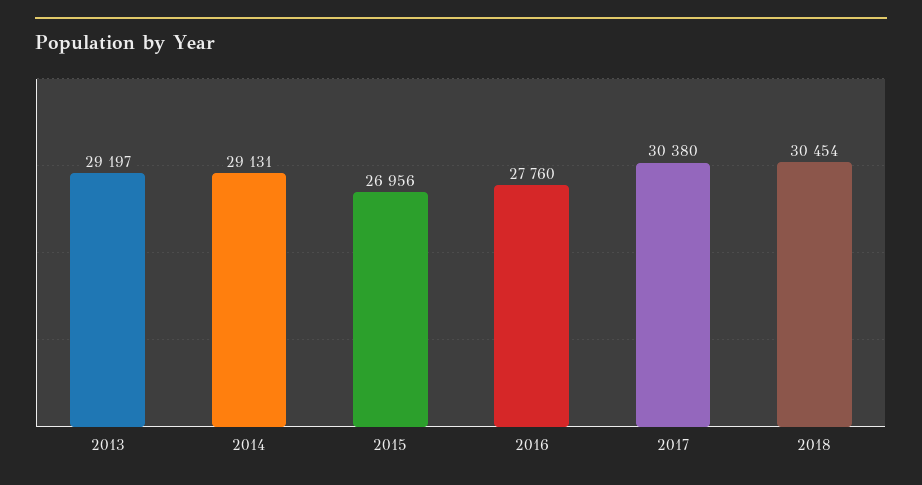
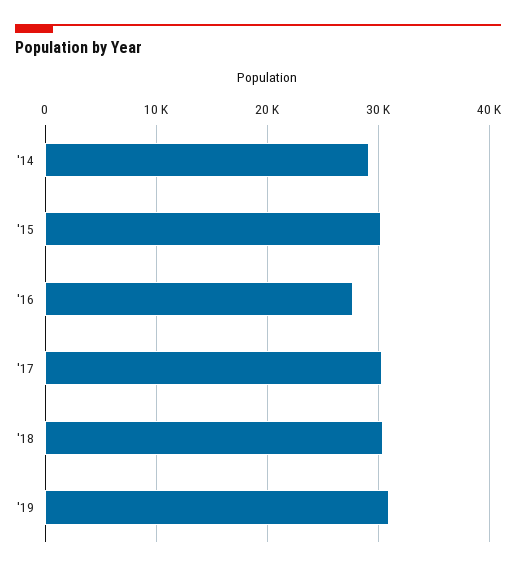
2013: 29197 -> none
2015: 26956 -> 30000
'19: none -> 31000

